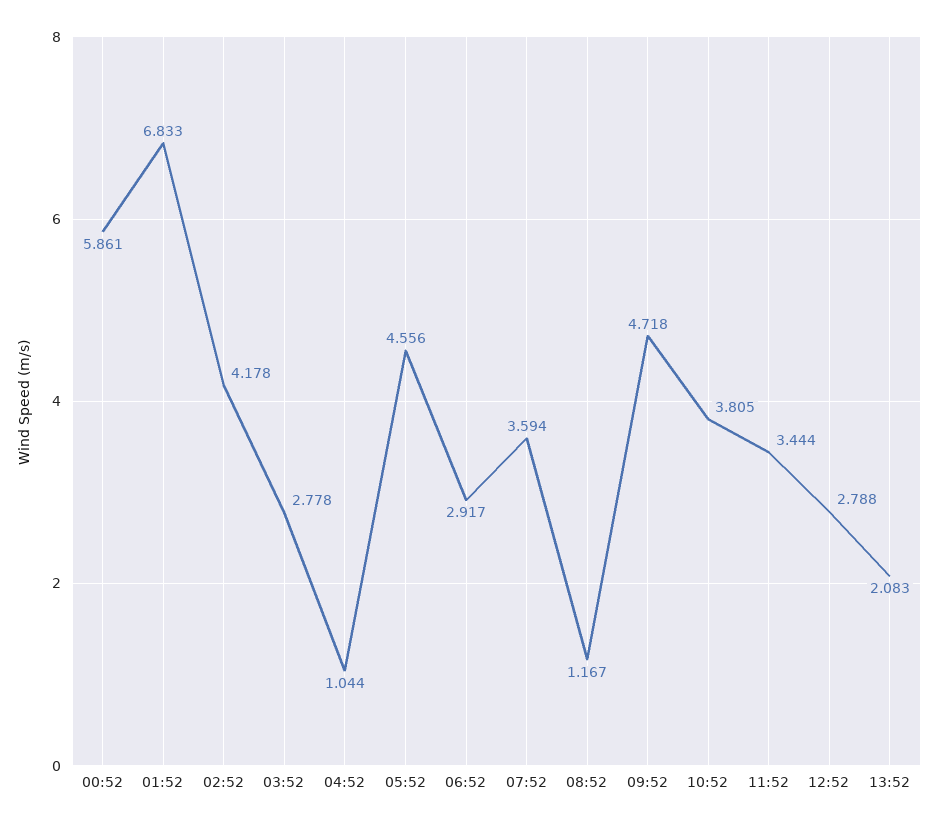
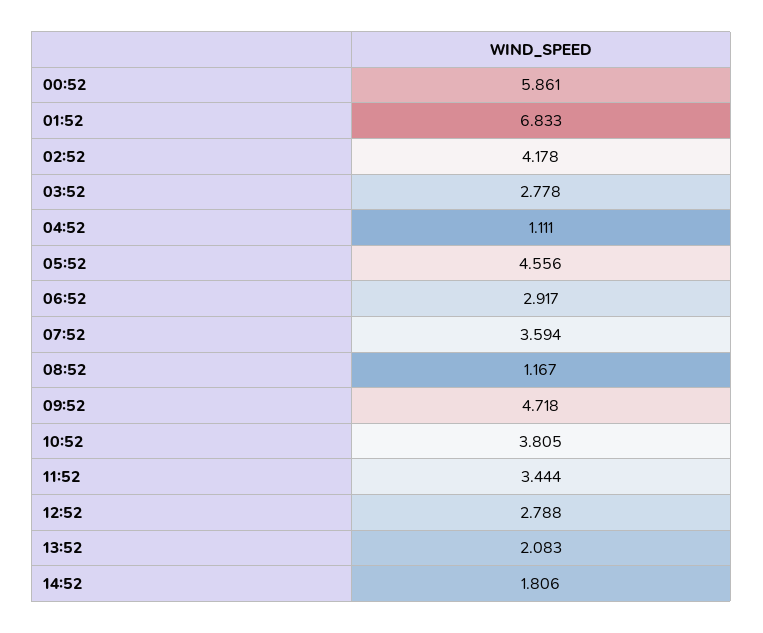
04:52: 1.044 -> 1.111
14:52: none -> 1.806

